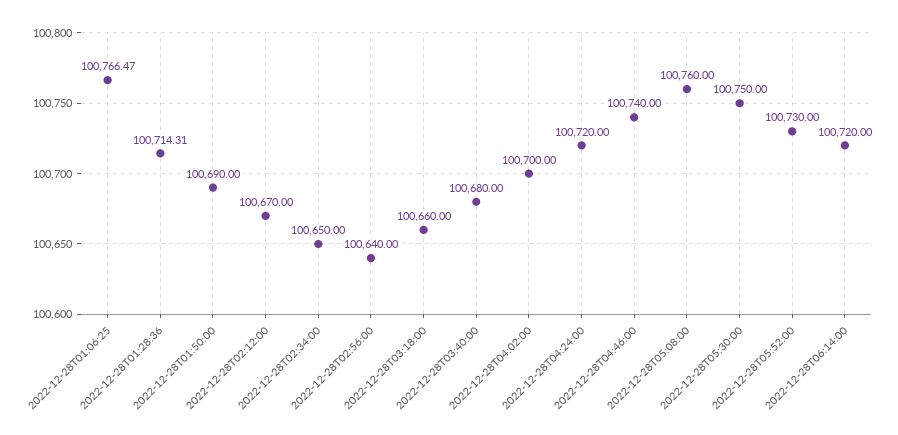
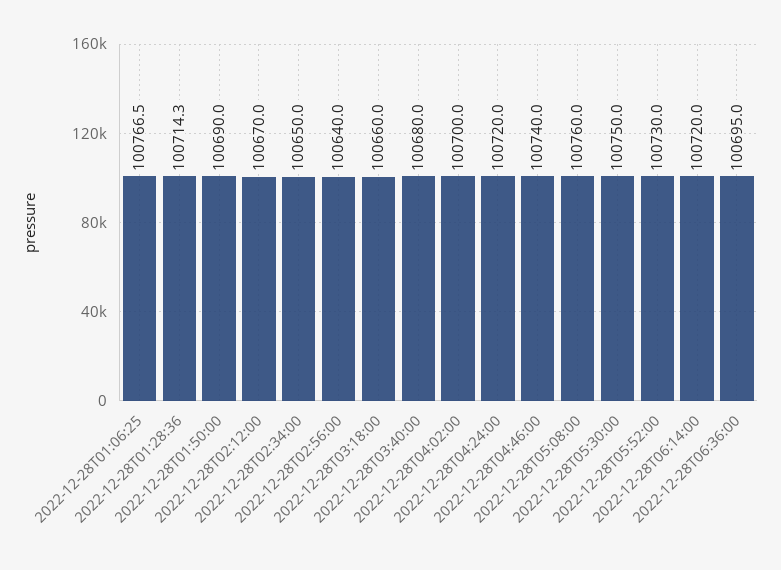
2022-12-28T06:36:00: none -> 100695

